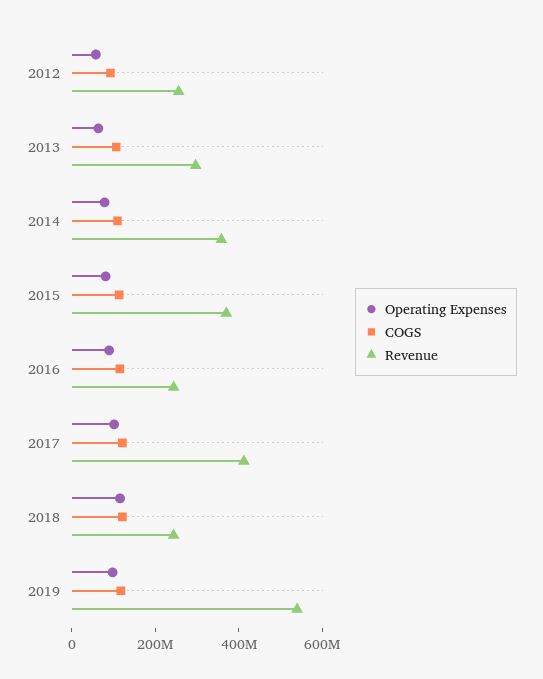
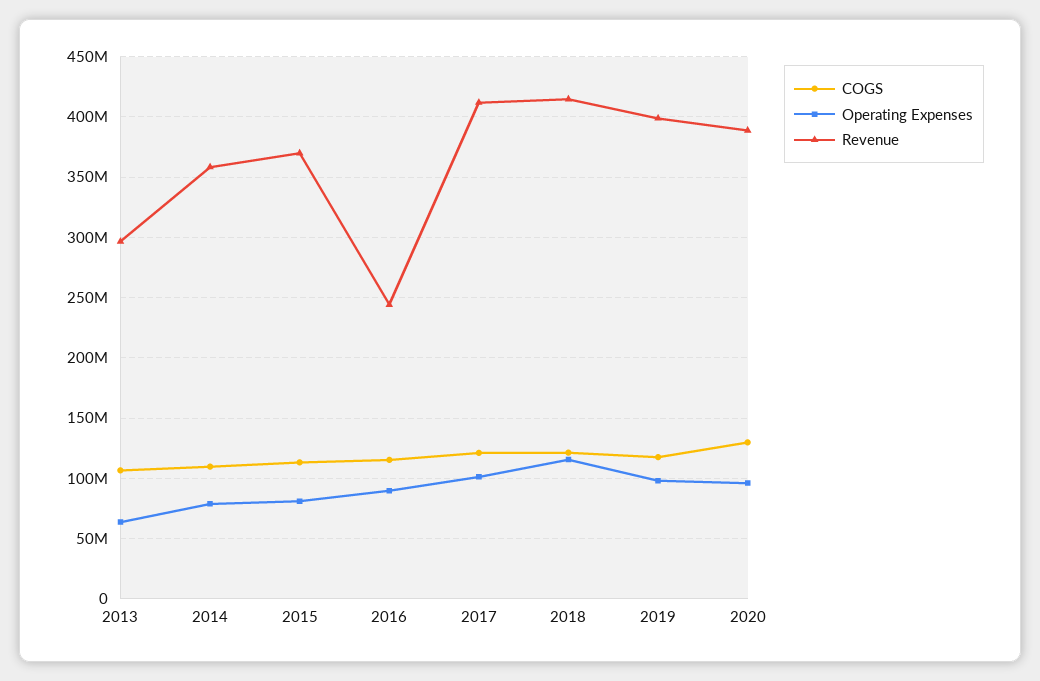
Operating Expenses, 2012: 50000000 -> none
COGS, 2012: 100000000 -> none
Revenue, 2012: 250000000 -> none
Revenue, 2018: 250000000 -> 415000000
Revenue, 2019: 550000000 -> 400000000
COGS, 2020: none -> 130000000
Operating Expenses, 2020: none -> 95000000
Revenue, 2020: none -> 390000000

